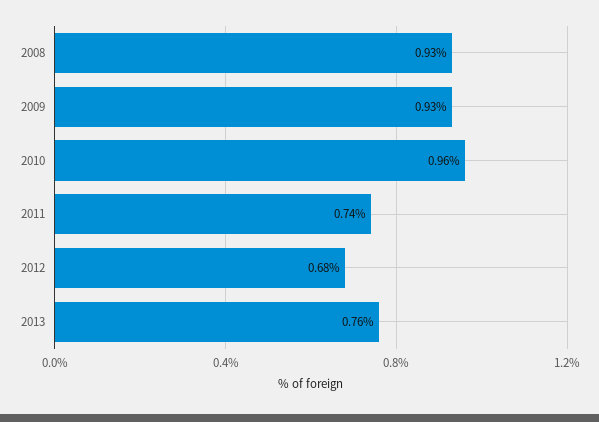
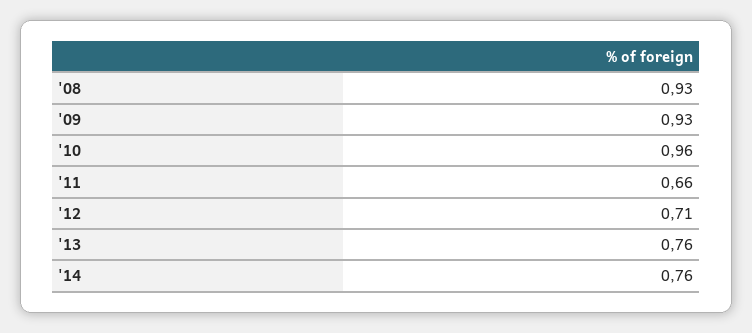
2011: 0.74 -> 0.66
2012: 0.68 -> 0.71
'14: none -> 0.76

